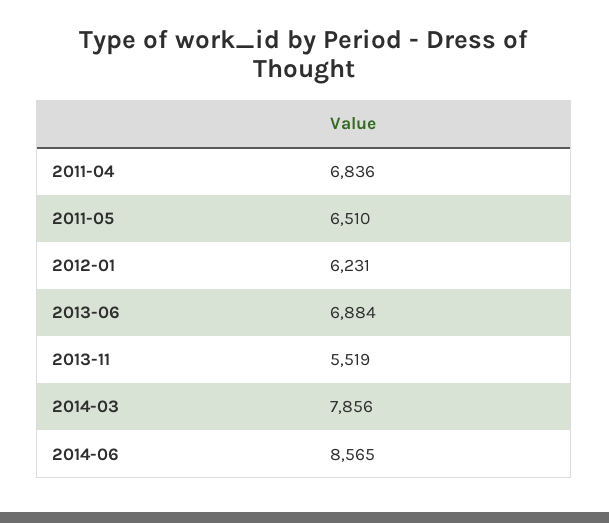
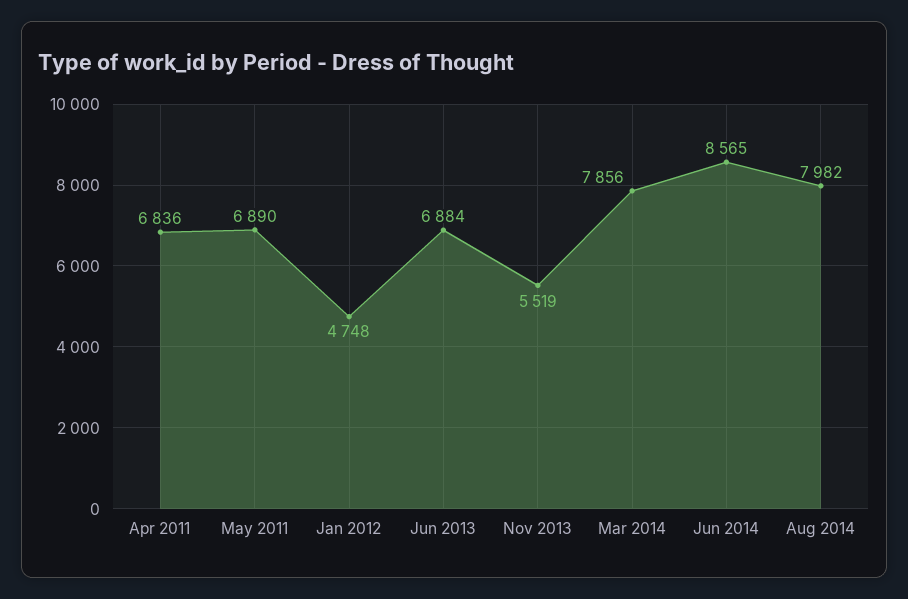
2011-05: 6510 -> 6890
2012-01: 6231 -> 4748
Aug 2014: none -> 7982

